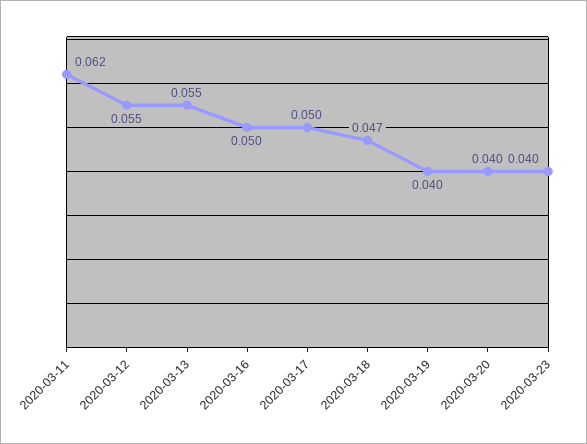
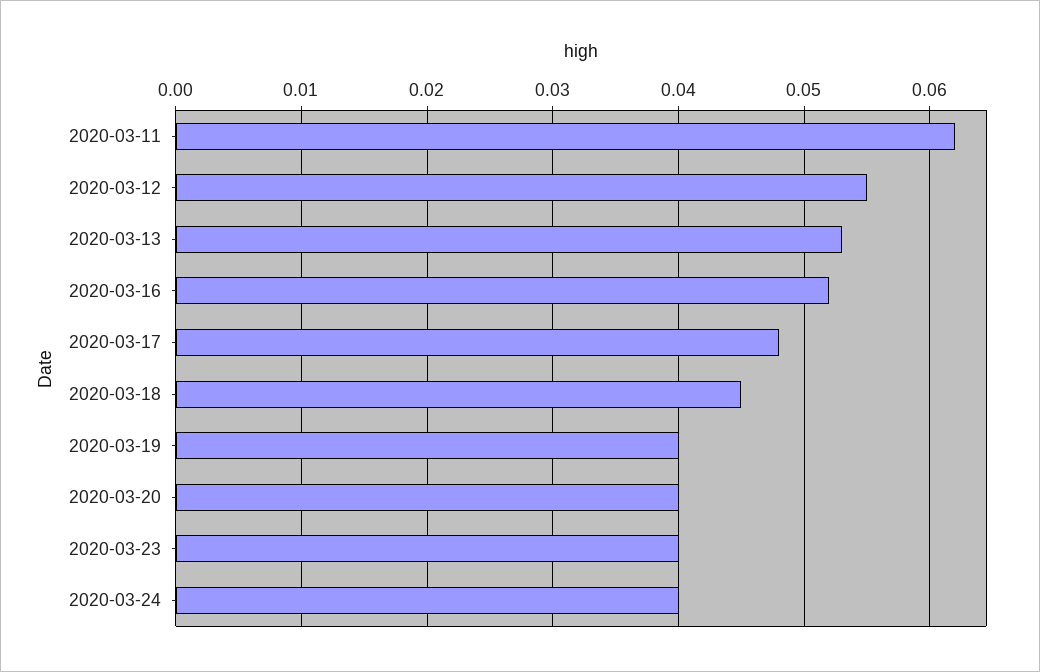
2020-03-13: 0.055 -> 0.053
2020-03-16: 0.05 -> 0.052
2020-03-17: 0.05 -> 0.048
2020-03-18: 0.047 -> 0.045
2020-03-24: none -> 0.04

